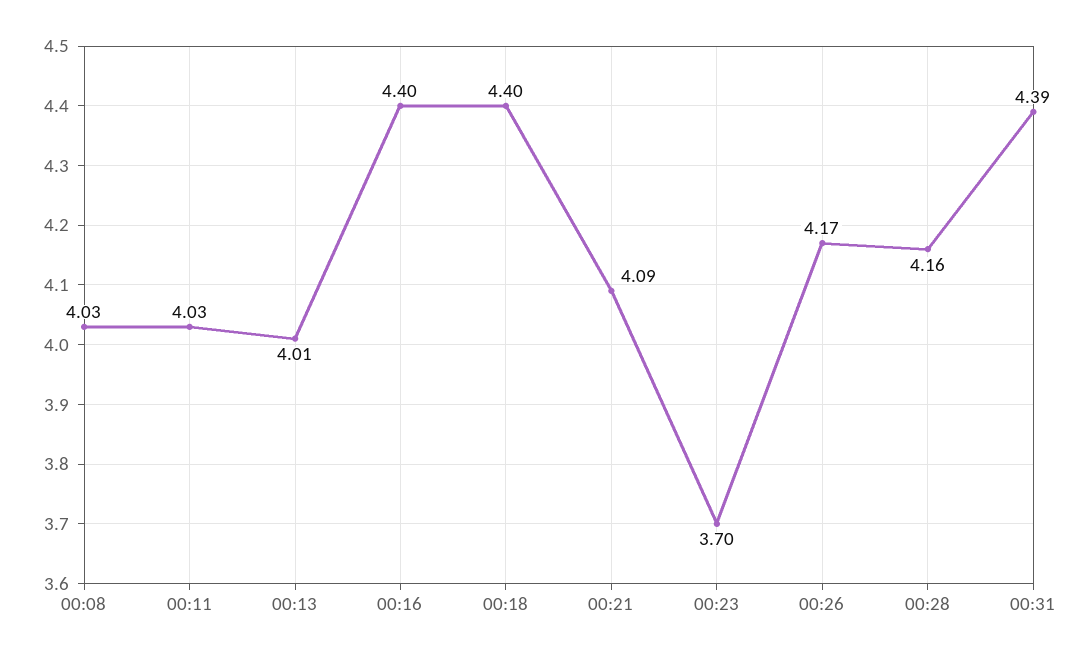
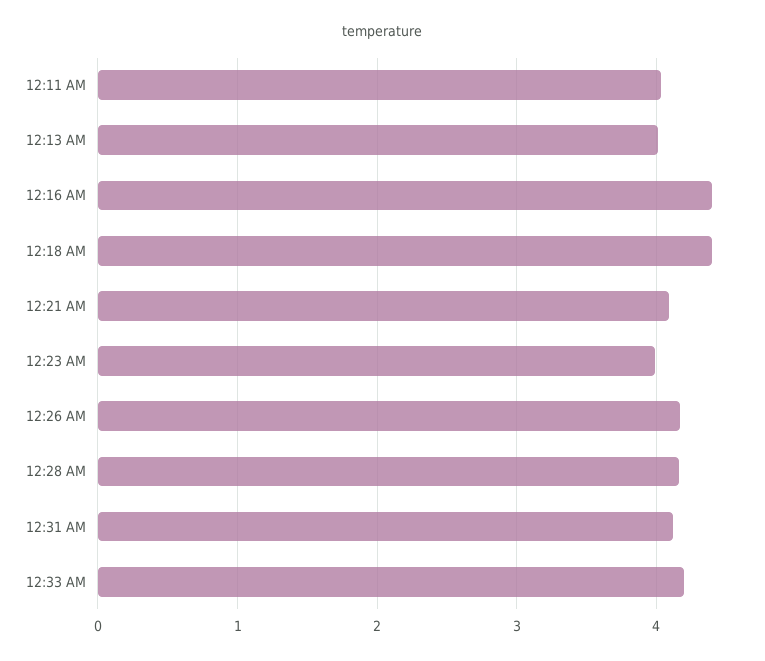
00:08: 4.03 -> none
00:23: 3.7 -> 4
00:31: 4.39 -> 4.1
12:33 AM: none -> 4.2

